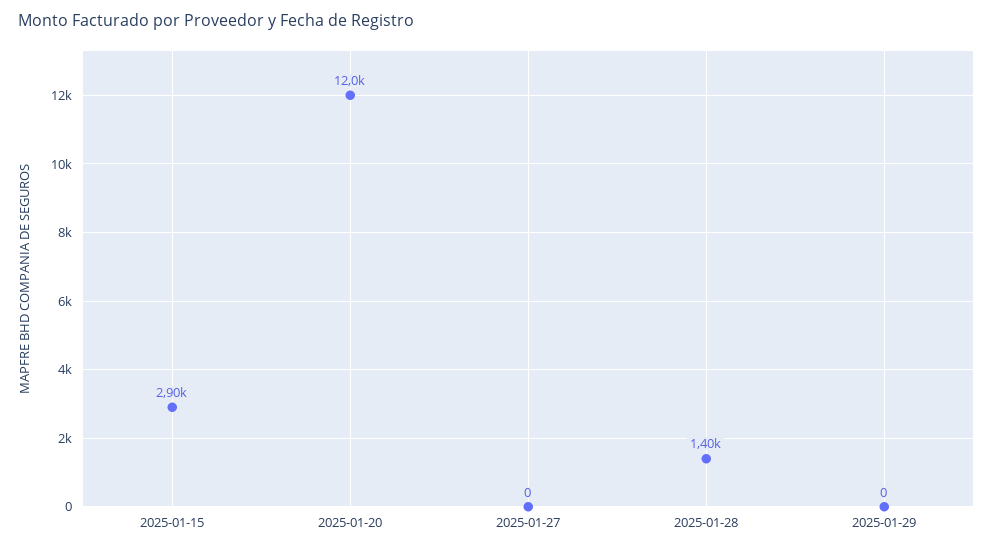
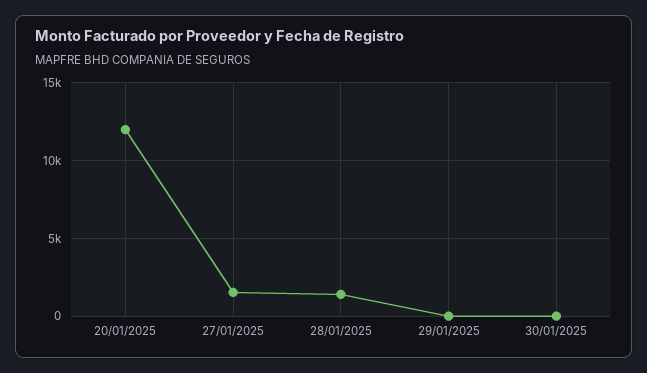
2025-01-15: 2900 -> none
2025-01-27: 0 -> 1500
30/01/2025: none -> 0

